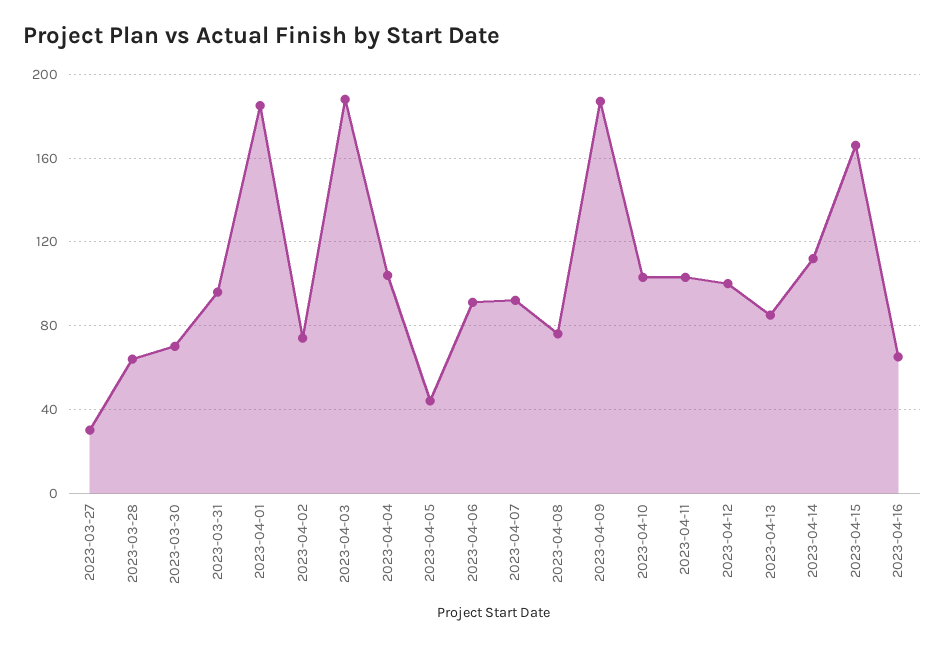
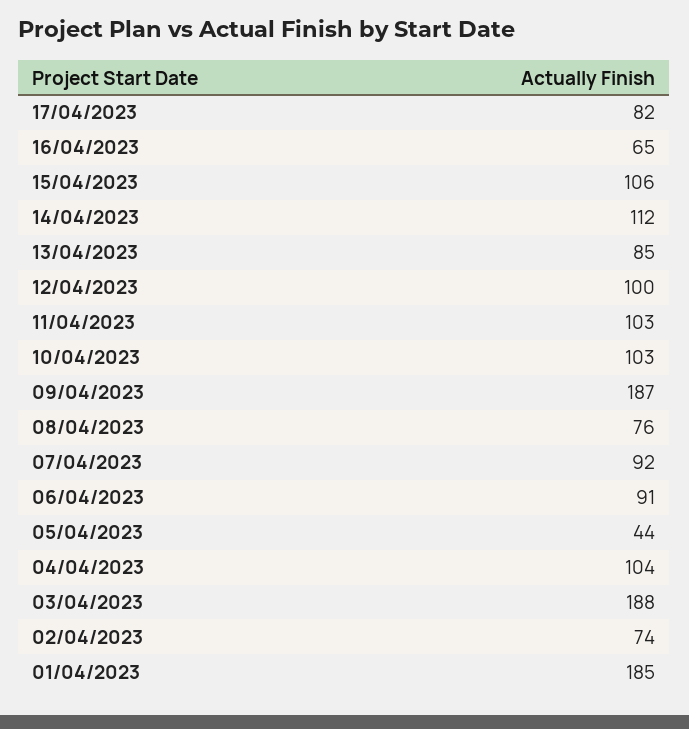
2023-03-27: 30 -> none
2023-03-28: 65 -> none
2023-03-30: 70 -> none
2023-03-31: 95 -> none
2023-04-15: 165 -> 106
17/04/2023: none -> 82

